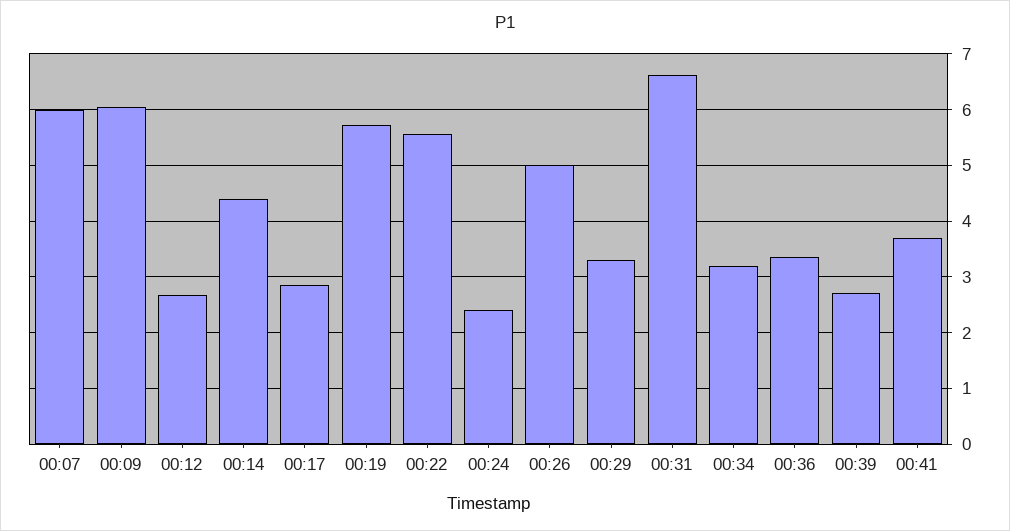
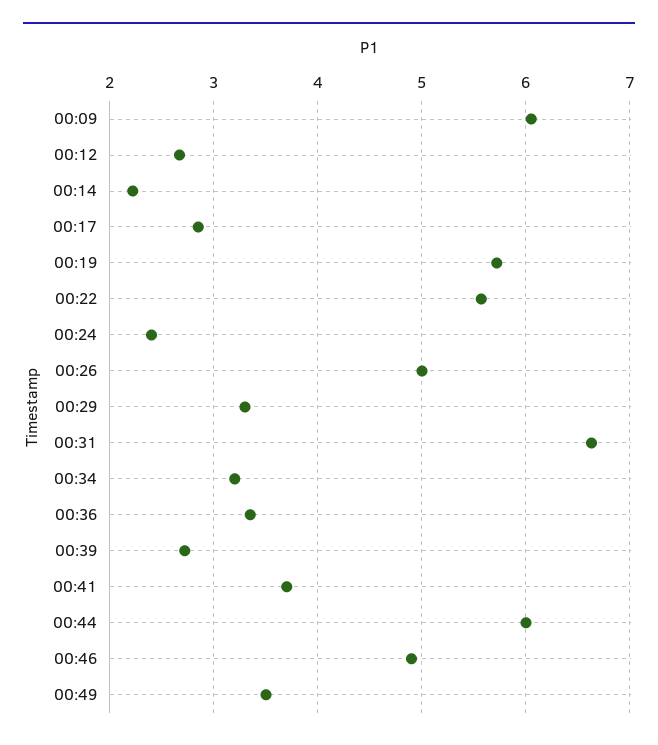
00:07: 6 -> none
00:14: 4.4 -> 2.2
00:44: none -> 6
00:46: none -> 4.9
00:49: none -> 3.5

